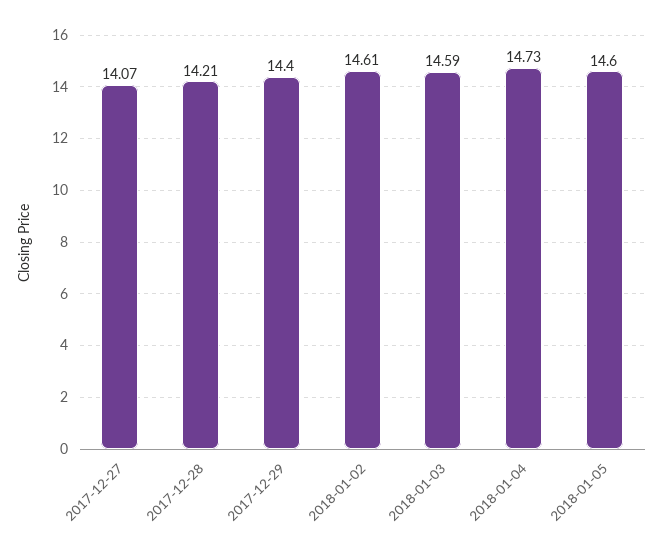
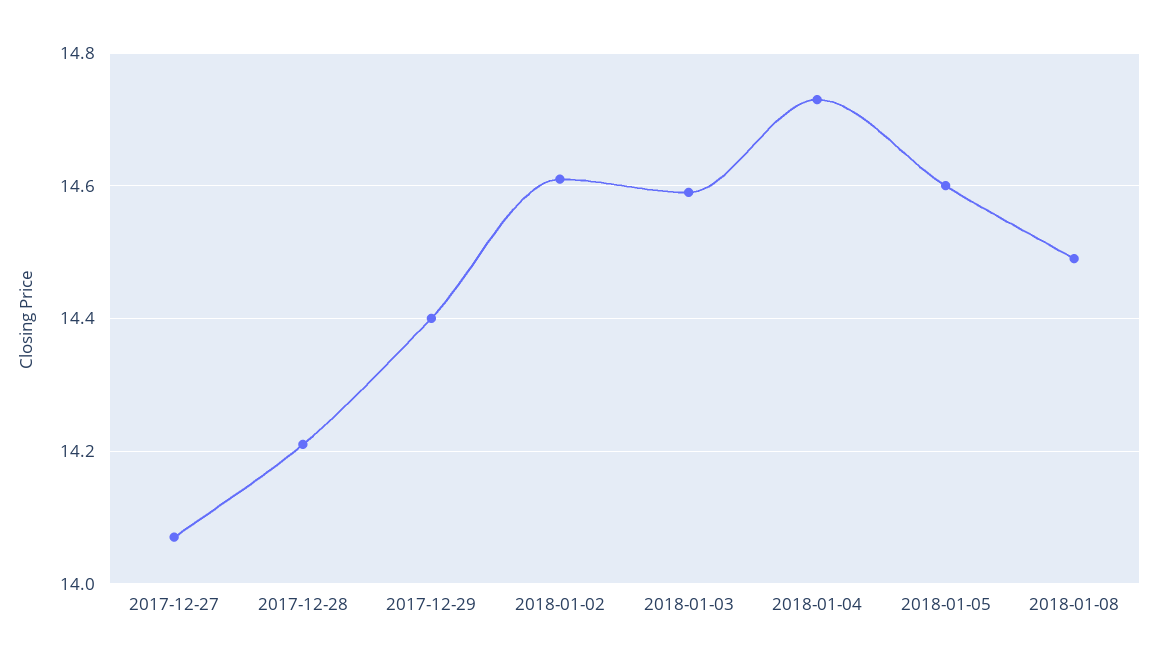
2018-01-08: none -> 14.5

